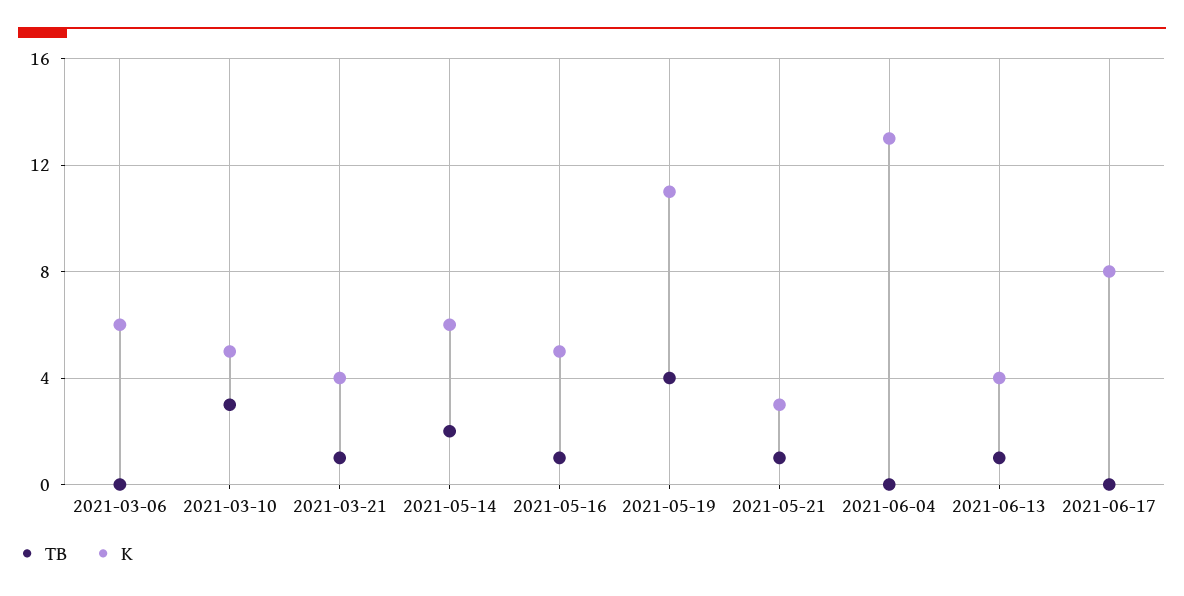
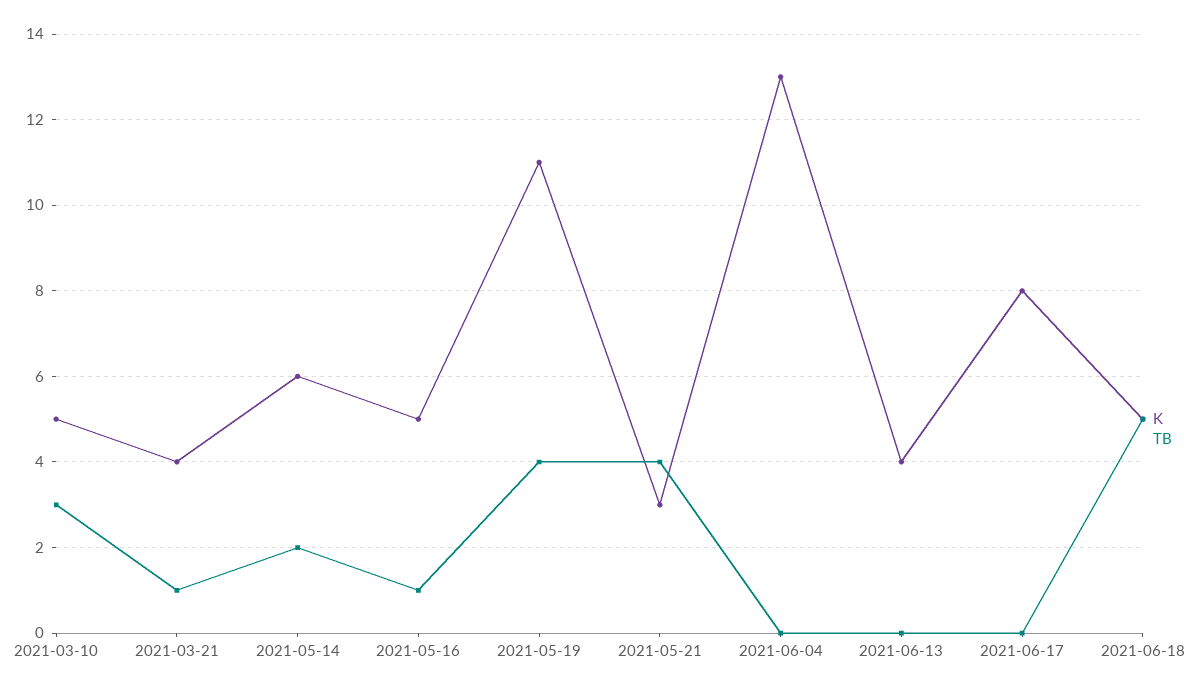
TB, 2021-03-06: 0 -> none
K, 2021-03-06: 6 -> none
TB, 2021-05-21: 1 -> 4
TB, 2021-06-13: 1 -> 0
K, 2021-06-18: none -> 5
TB, 2021-06-18: none -> 5

